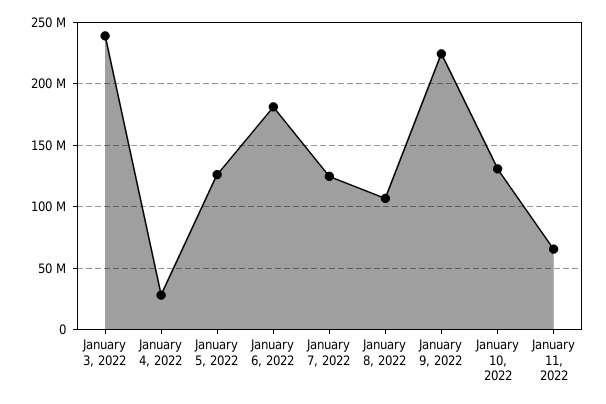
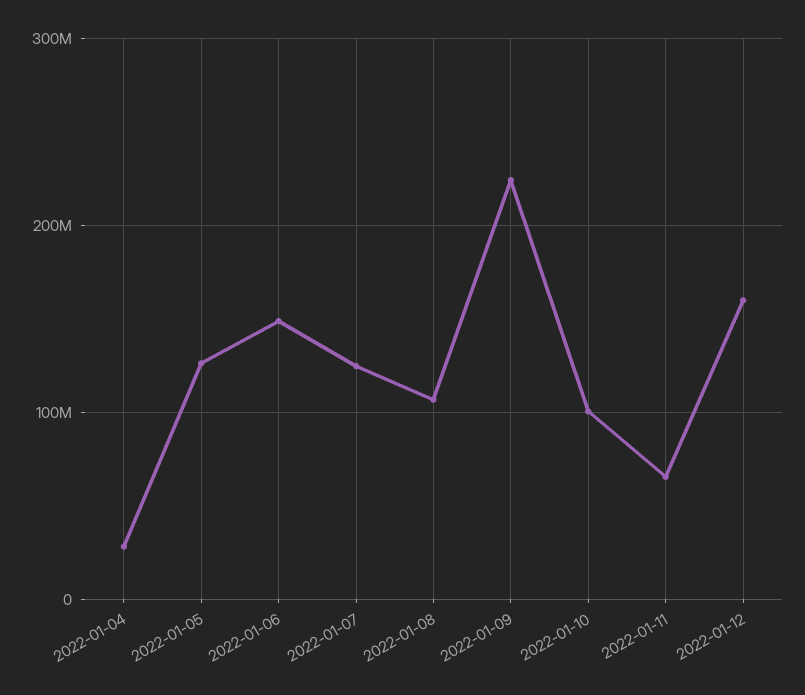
January 3, 2022: 240000000 -> none
January 6, 2022: 180000000 -> 150000000
January 10, 2022: 130000000 -> 100000000
2022-01-12: none -> 160000000

